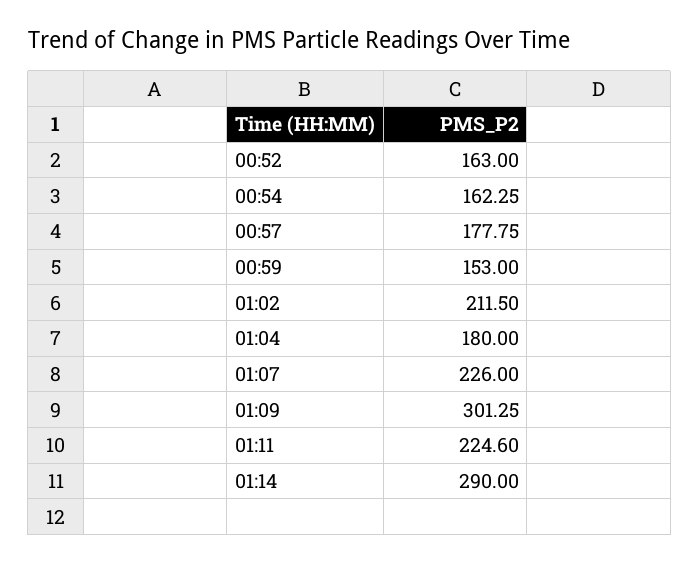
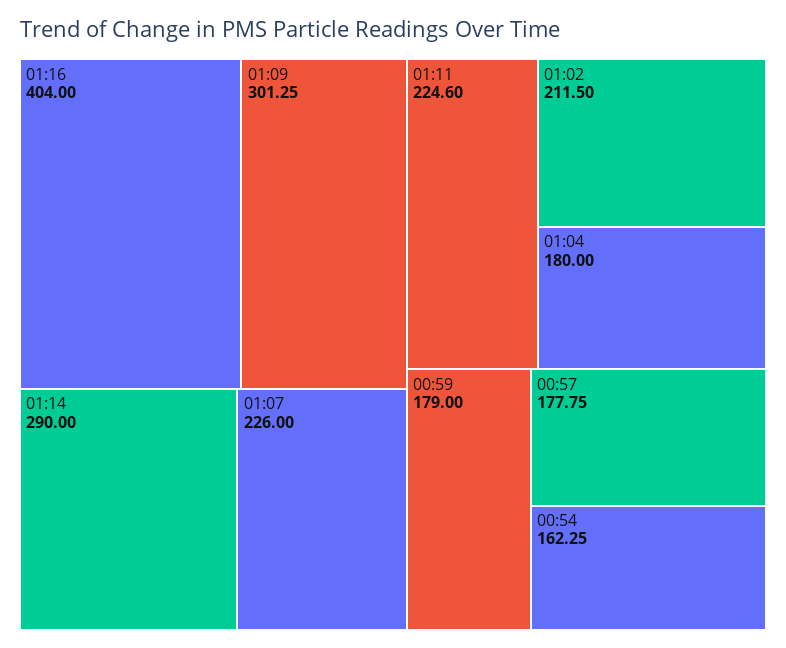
00:52: 163 -> none
00:59: 153 -> 179
01:16: none -> 404

